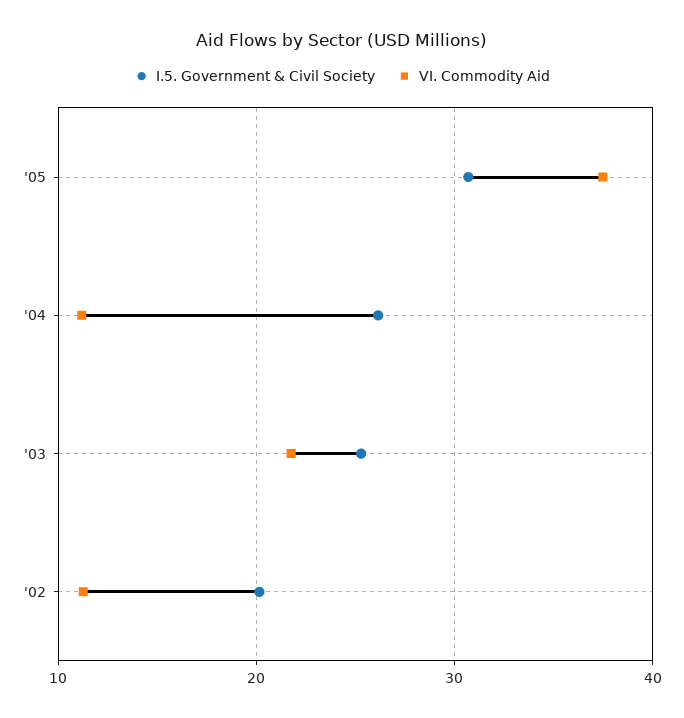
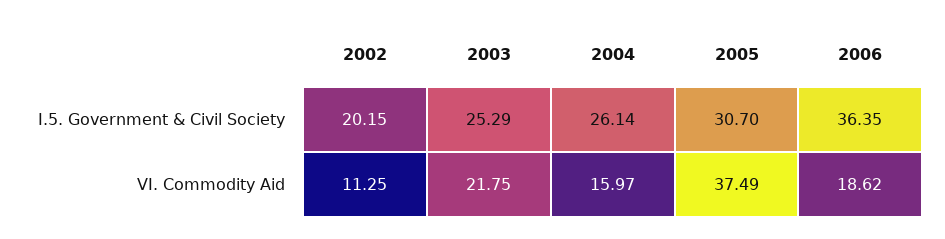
VI. Commodity Aid, '04: 11 -> 15.97
I.5. Government & Civil Society, 2006: none -> 36.35
VI. Commodity Aid, 2006: none -> 18.62

